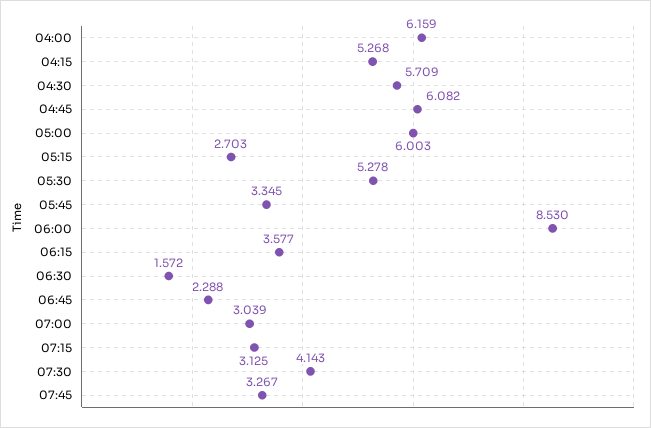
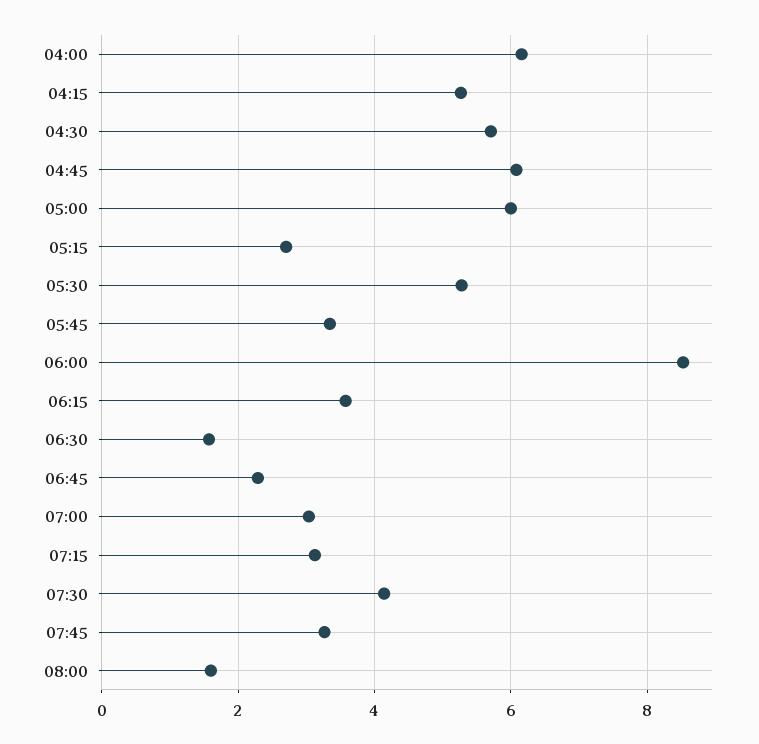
08:00: none -> 1.6

